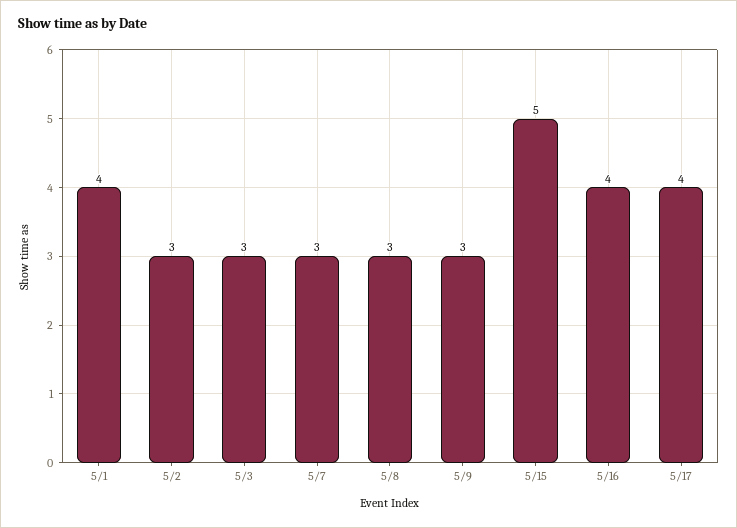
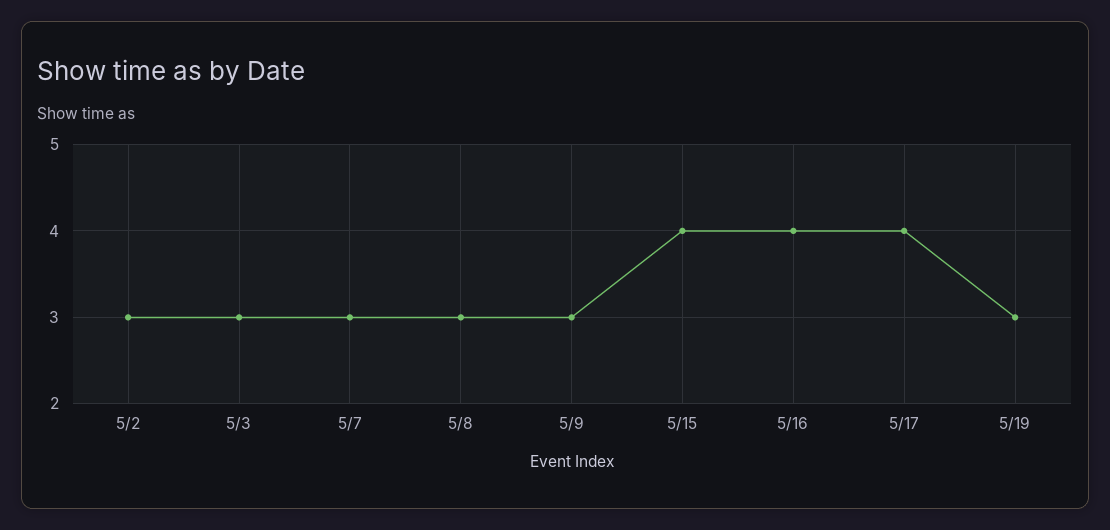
5/1: 4 -> none
5/15: 5 -> 4
5/19: none -> 3

